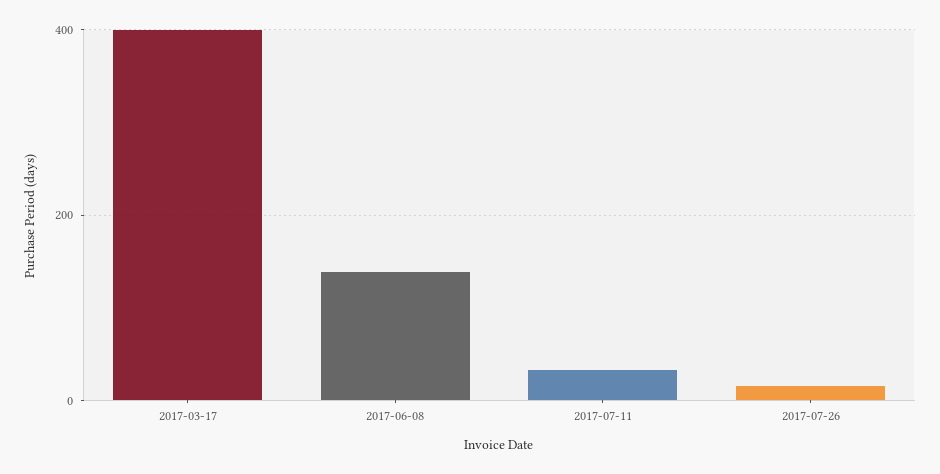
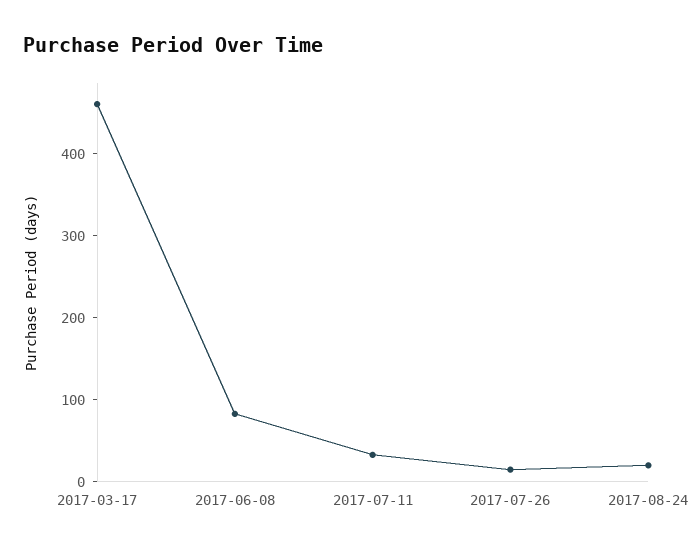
2017-03-17: 400 -> 460
2017-06-08: 140 -> 80
2017-08-24: none -> 20

